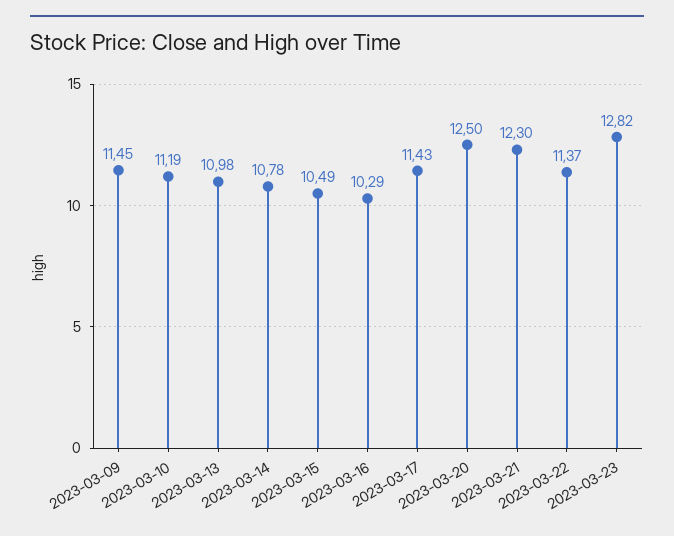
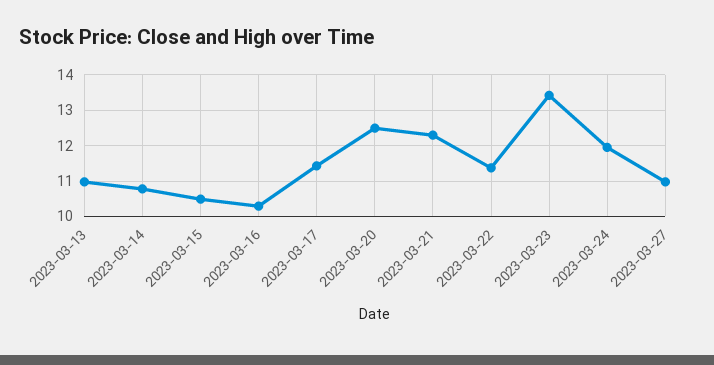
2023-03-09: 11.45 -> none
2023-03-10: 11.19 -> none
2023-03-23: 12.82 -> 13.4
2023-03-24: none -> 12
2023-03-27: none -> 11

